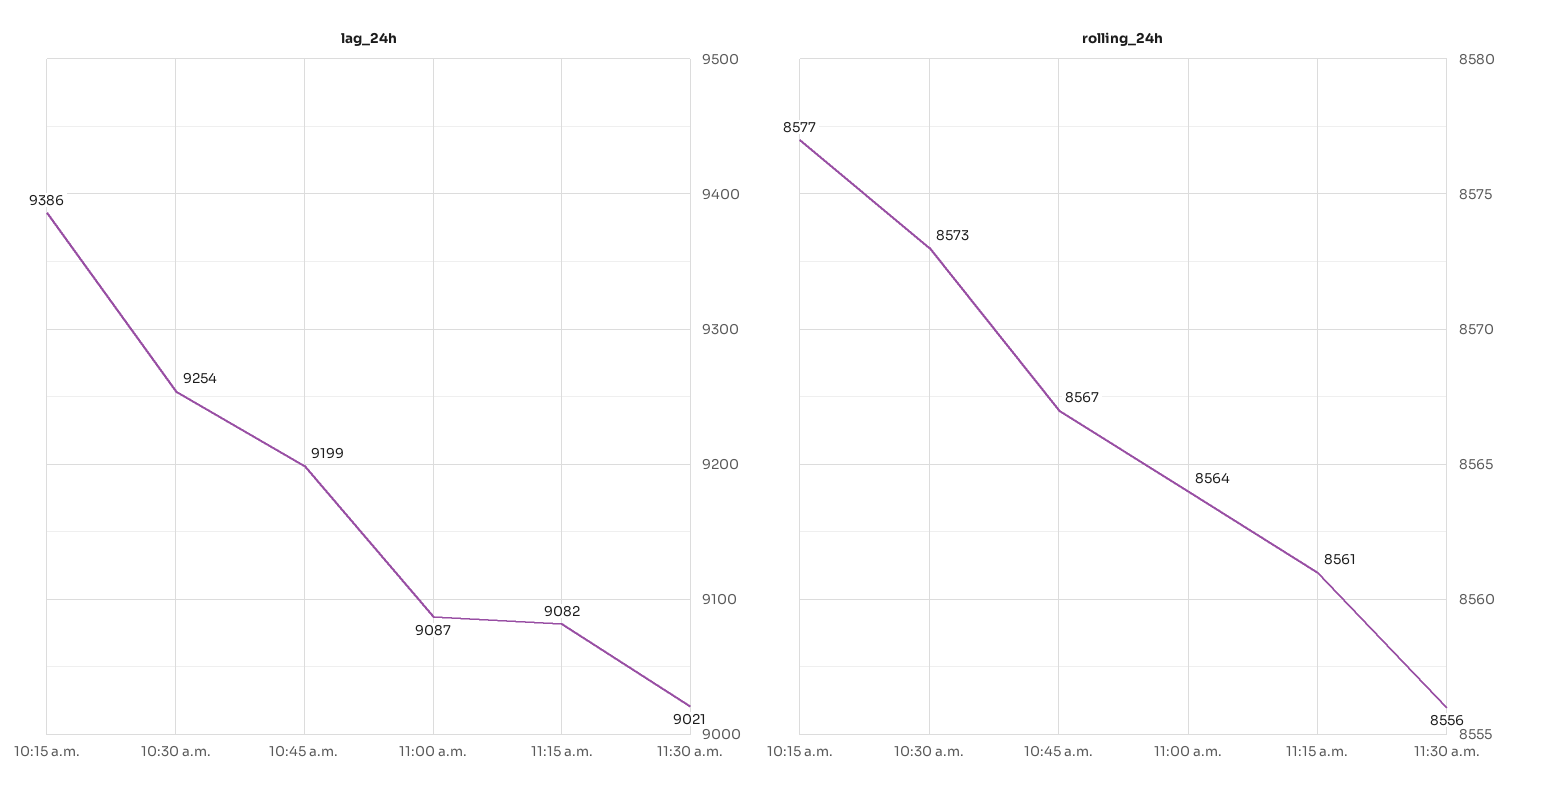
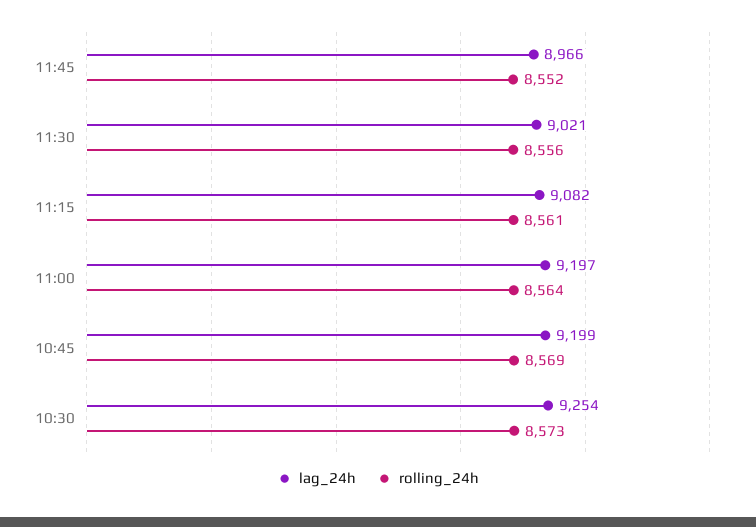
lag_24h, 10:15 a.m.: 9386 -> none
lag_24h, 11:00 a.m.: 9087 -> 9197
rolling_24h, 10:15 a.m.: 8577 -> none
rolling_24h, 10:45 a.m.: 8567 -> 8569
lag_24h, 11:45: none -> 8966
rolling_24h, 11:45: none -> 8552

